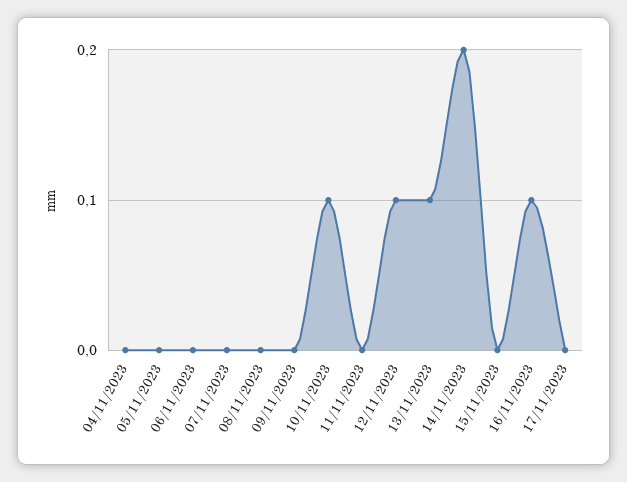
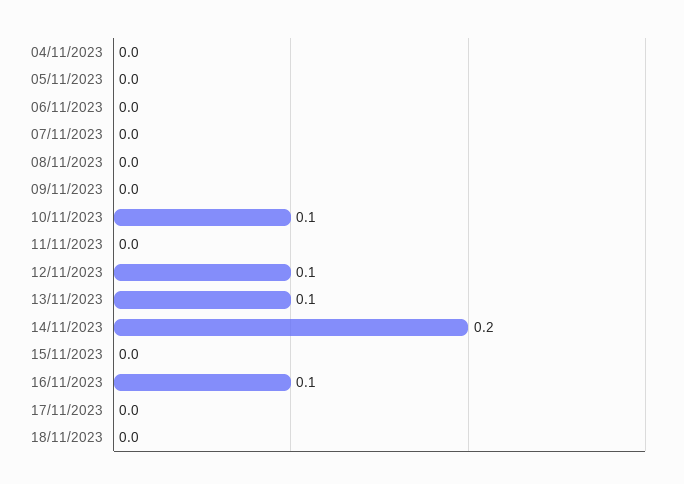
18/11/2023: none -> 0

